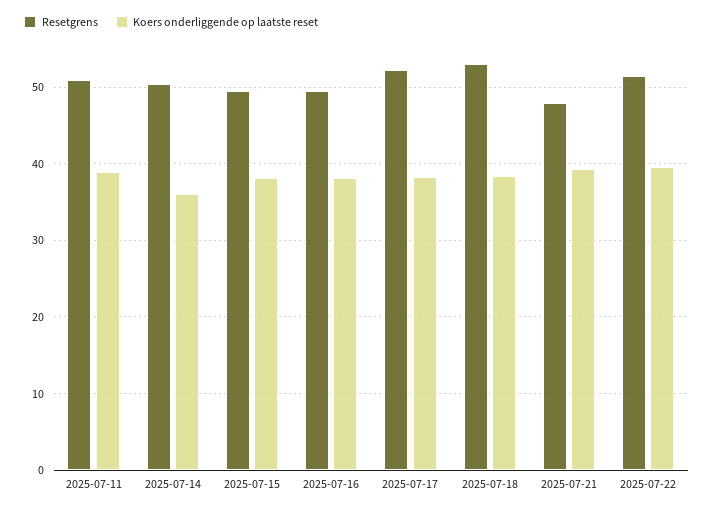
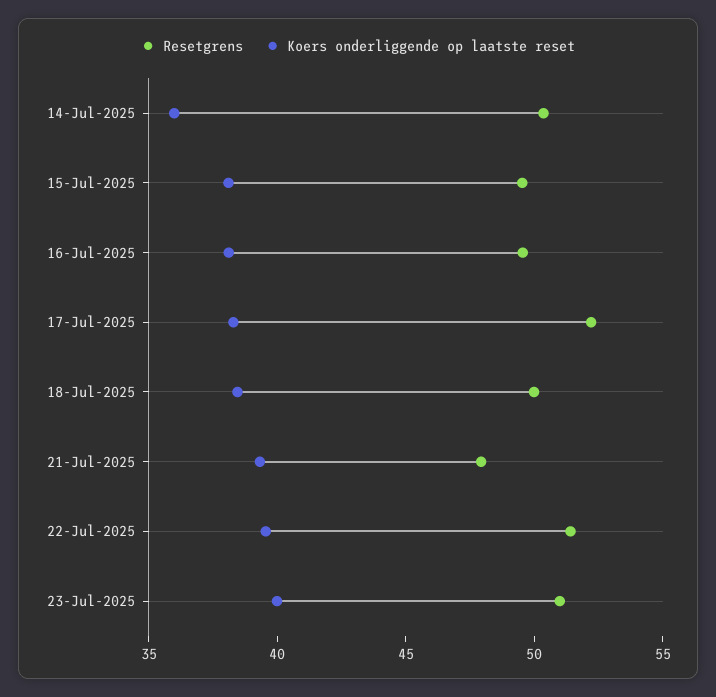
Resetgrens, 2025-07-11: 51 -> none
Koers onderliggende op laatste reset, 2025-07-11: 39 -> none
Resetgrens, 2025-07-18: 53 -> 50
Resetgrens, 23-Jul-2025: none -> 51
Koers onderliggende op laatste reset, 23-Jul-2025: none -> 40

